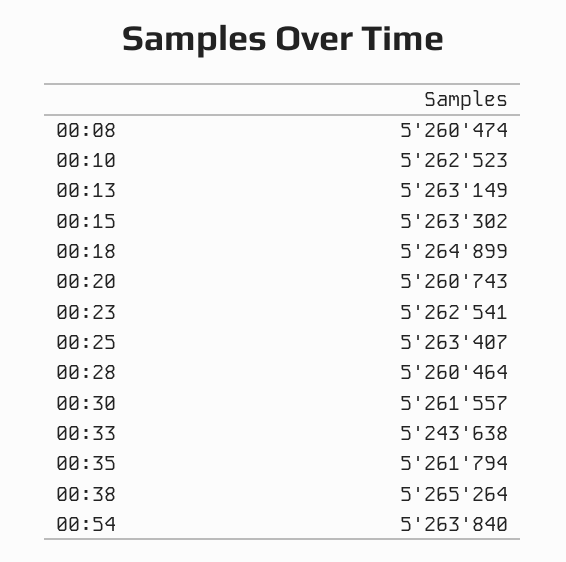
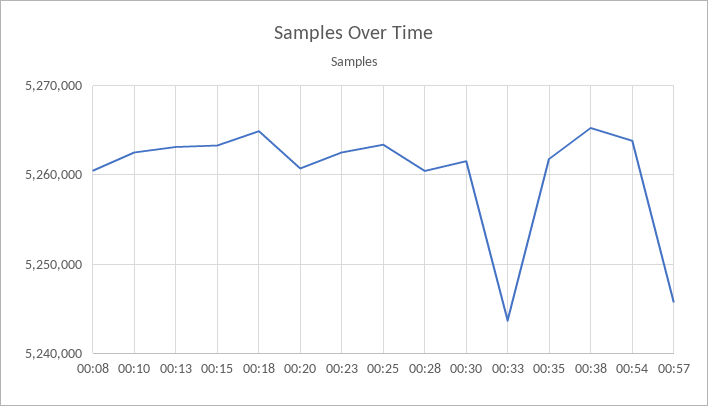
00:57: none -> 5246000

